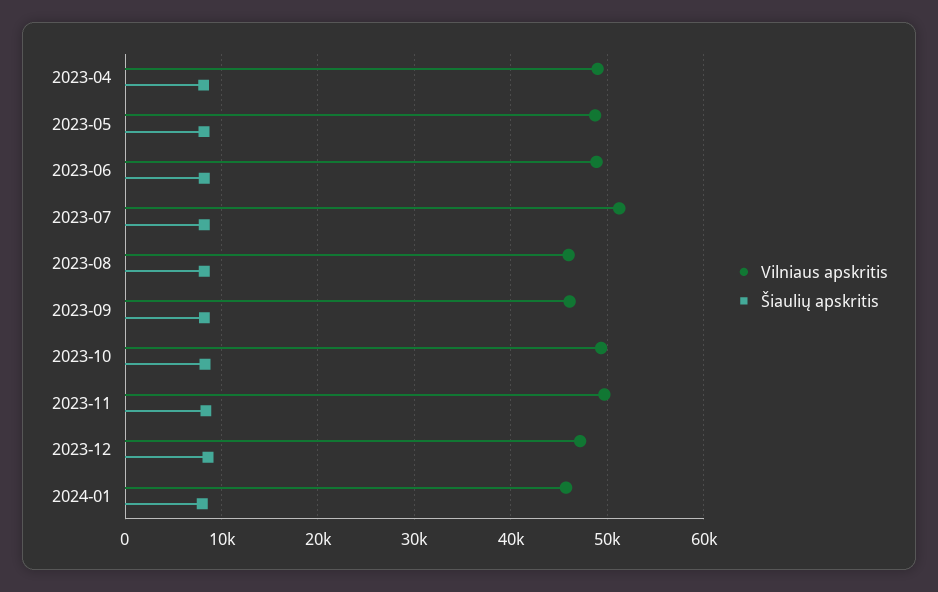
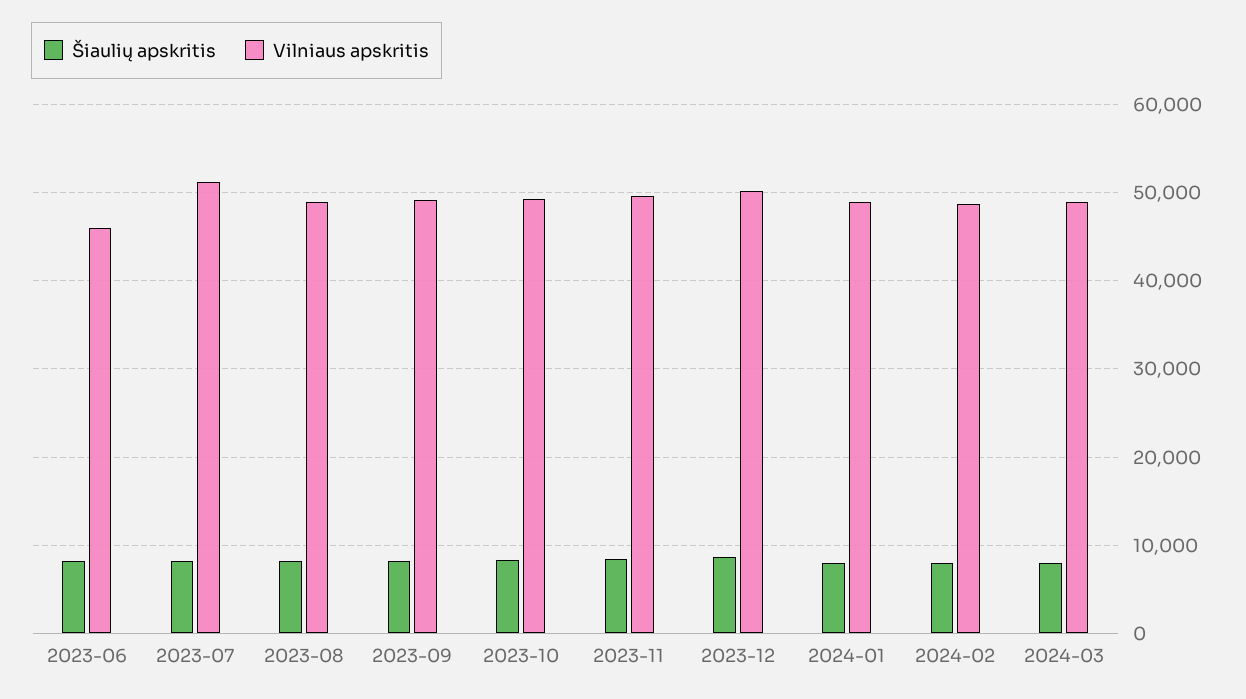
Vilniaus apskritis, 2023-04: 49000 -> none
Šiaulių apskritis, 2023-04: 8000 -> none
Vilniaus apskritis, 2023-05: 49000 -> none
Šiaulių apskritis, 2023-05: 8000 -> none
Vilniaus apskritis, 2023-06: 49000 -> 46000
Vilniaus apskritis, 2023-08: 46000 -> 49000
Vilniaus apskritis, 2023-09: 46000 -> 49000
Vilniaus apskritis, 2023-12: 47000 -> 50000
Vilniaus apskritis, 2024-01: 46000 -> 49000
Šiaulių apskritis, 2024-02: none -> 8000
Vilniaus apskritis, 2024-02: none -> 49000
Šiaulių apskritis, 2024-03: none -> 8000
Vilniaus apskritis, 2024-03: none -> 49000

